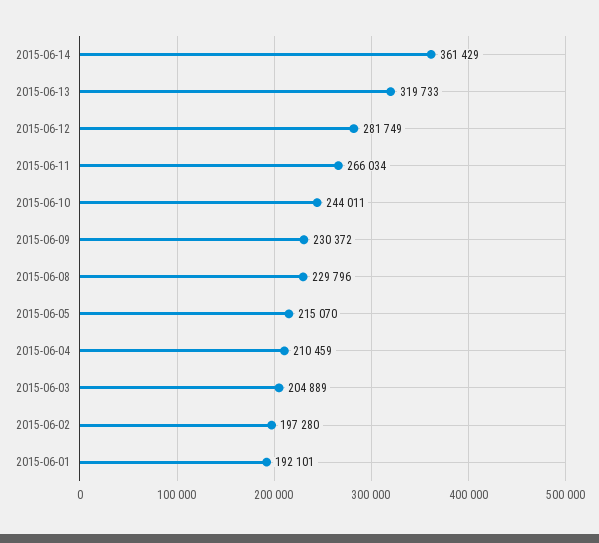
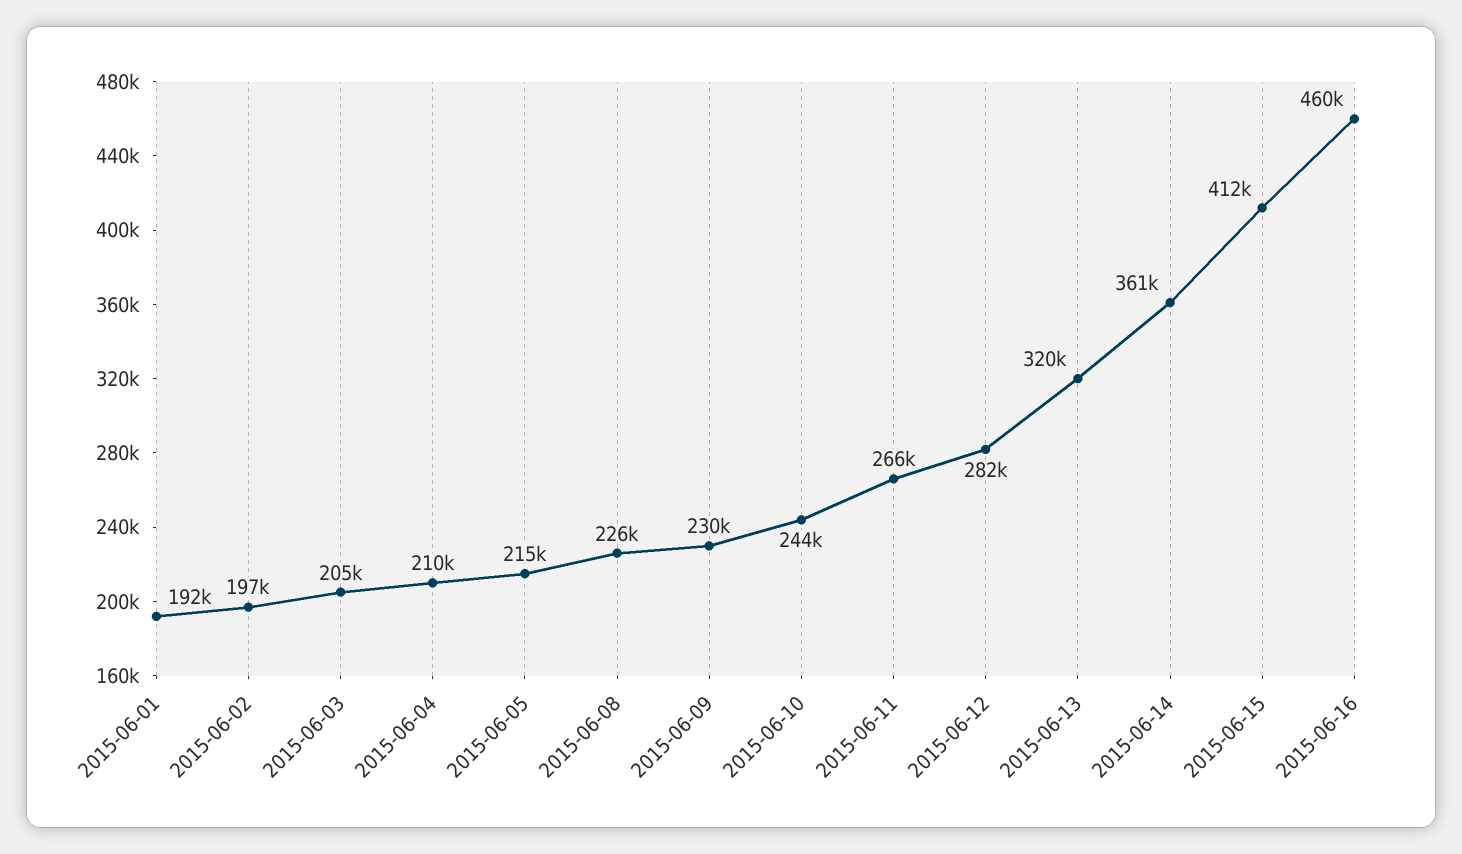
2015-06-08: 229796 -> 226000
2015-06-15: none -> 412000
2015-06-16: none -> 460000

